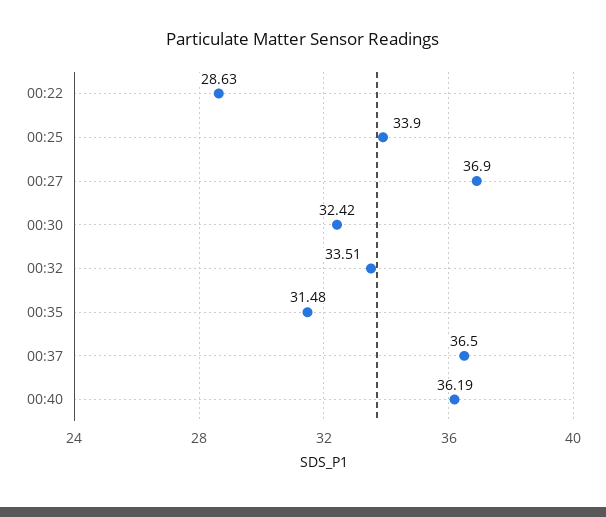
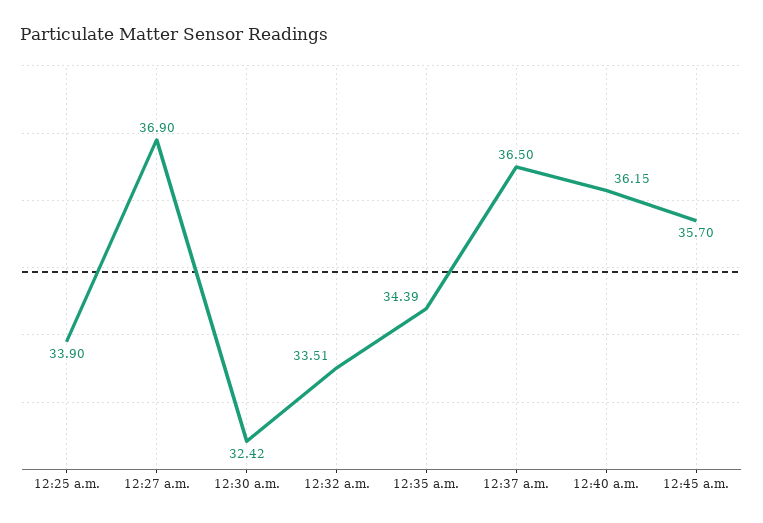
00:22: 28.63 -> none
00:35: 31.48 -> 34.39
00:40: 36.19 -> 36.15
12:45 a.m.: none -> 35.7

